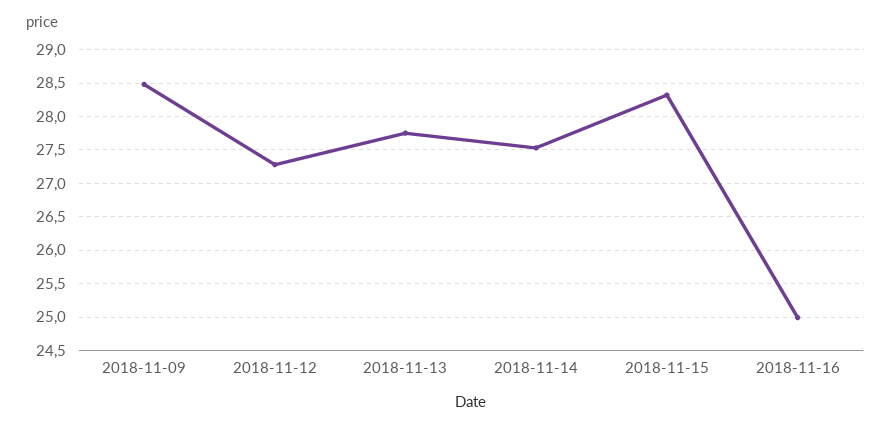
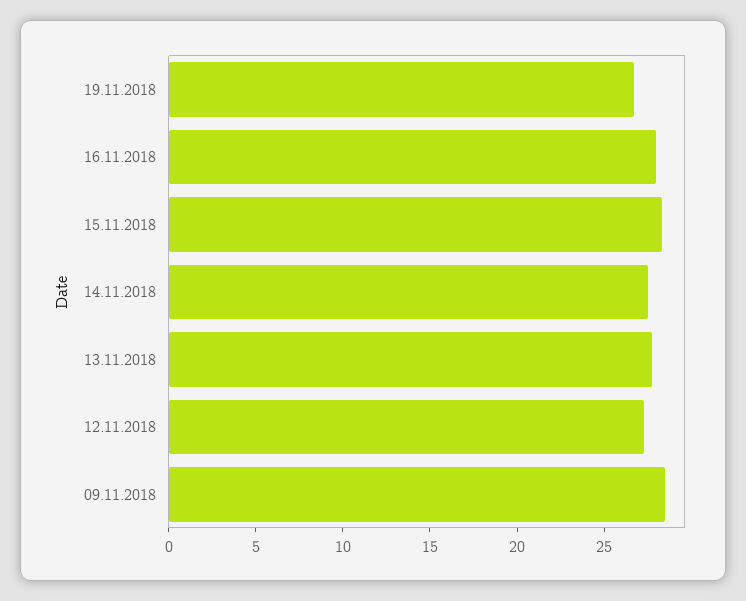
2018-11-16: 25 -> 28
19.11.2018: none -> 27

